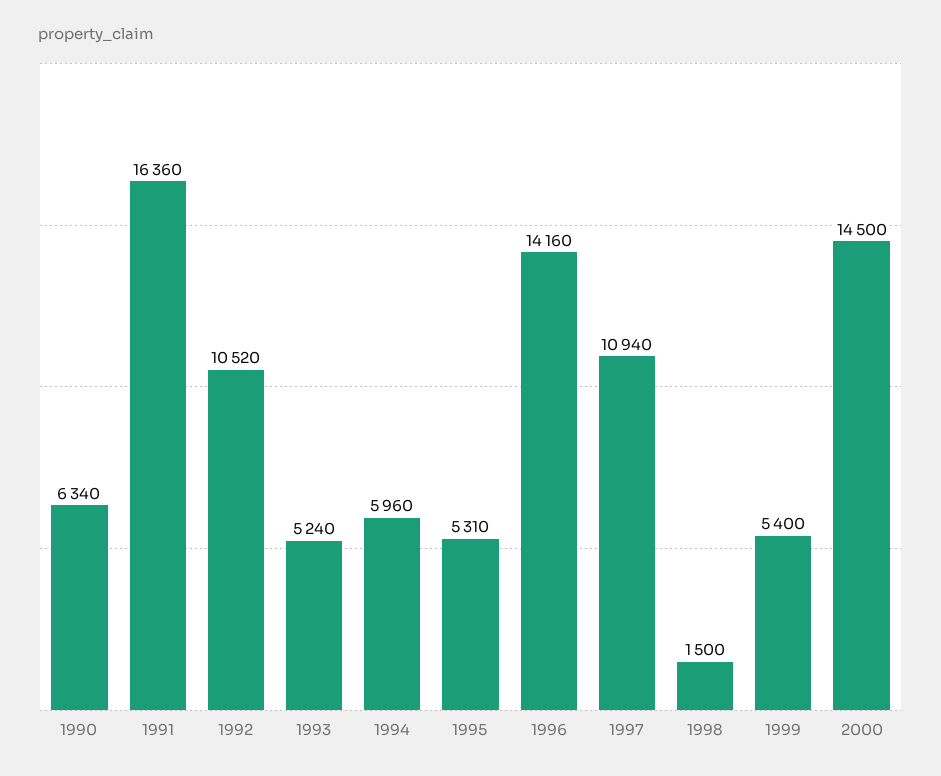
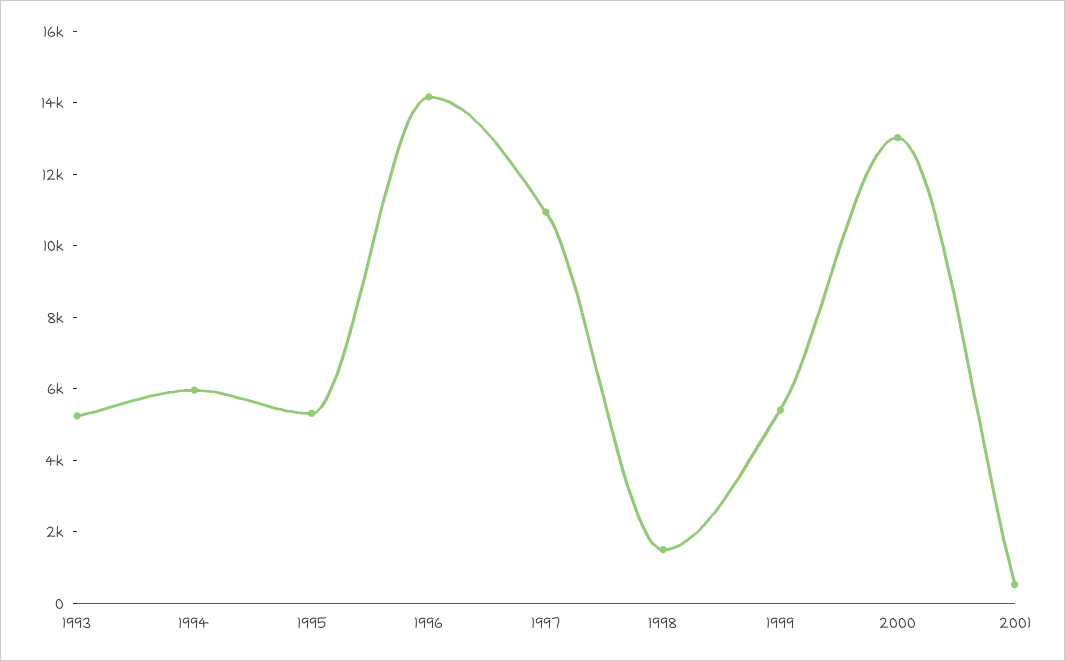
1990: 6340 -> none
1991: 16360 -> none
1992: 10520 -> none
2000: 14500 -> 13000
2001: none -> 500

